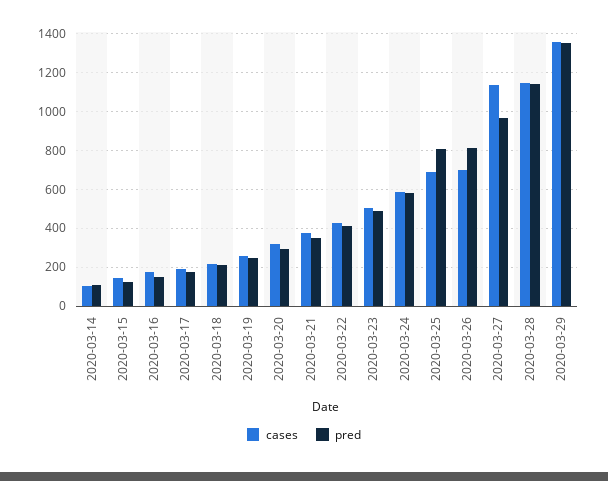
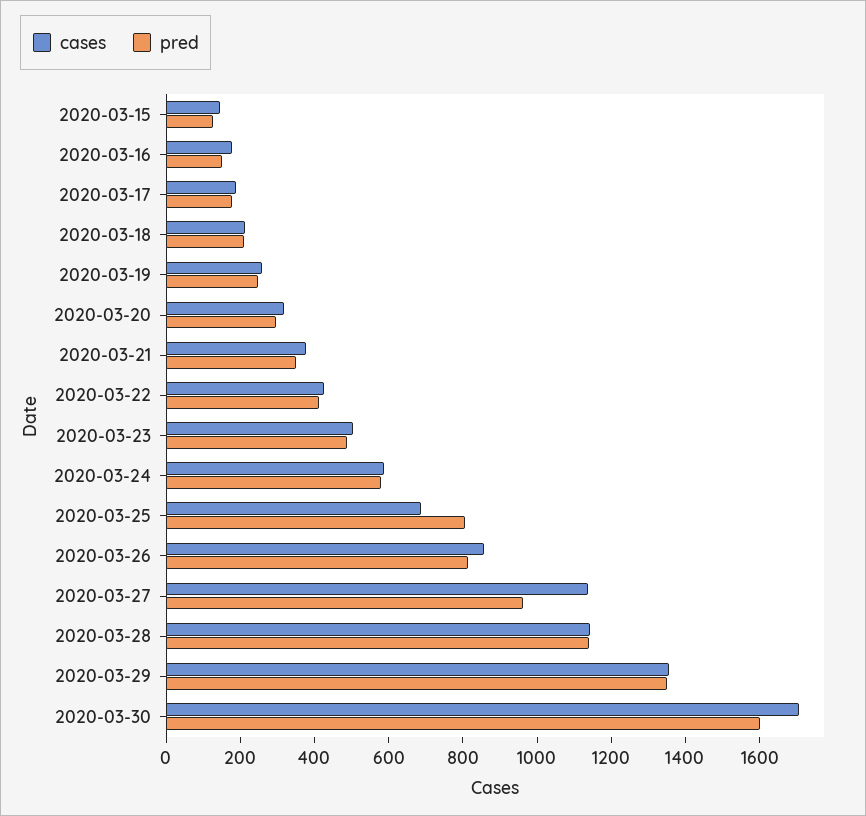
cases, 2020-03-14: 100 -> none
pred, 2020-03-14: 100 -> none
cases, 2020-03-26: 700 -> 850
cases, 2020-03-30: none -> 1700
pred, 2020-03-30: none -> 1600

